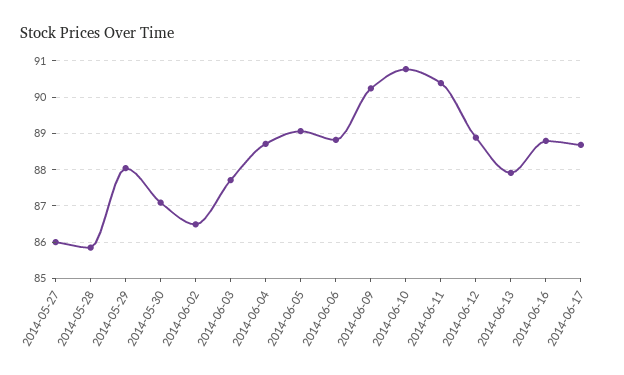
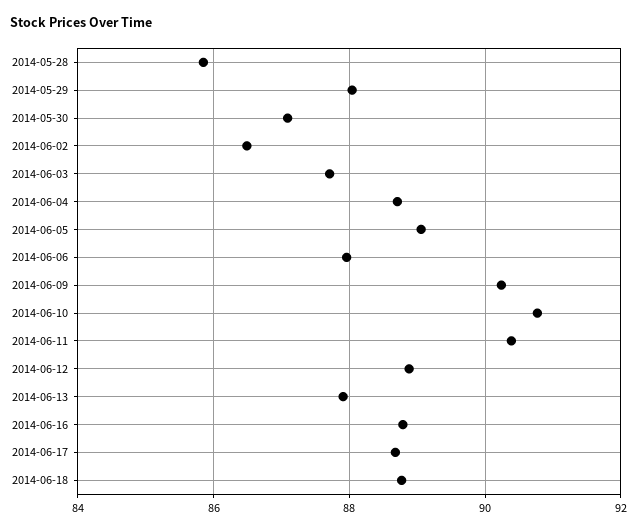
2014-05-27: 86 -> none
2014-06-06: 88.8 -> 88
2014-06-18: none -> 88.8

